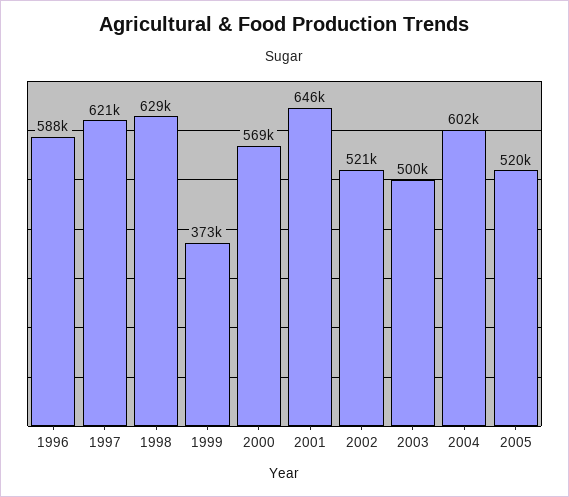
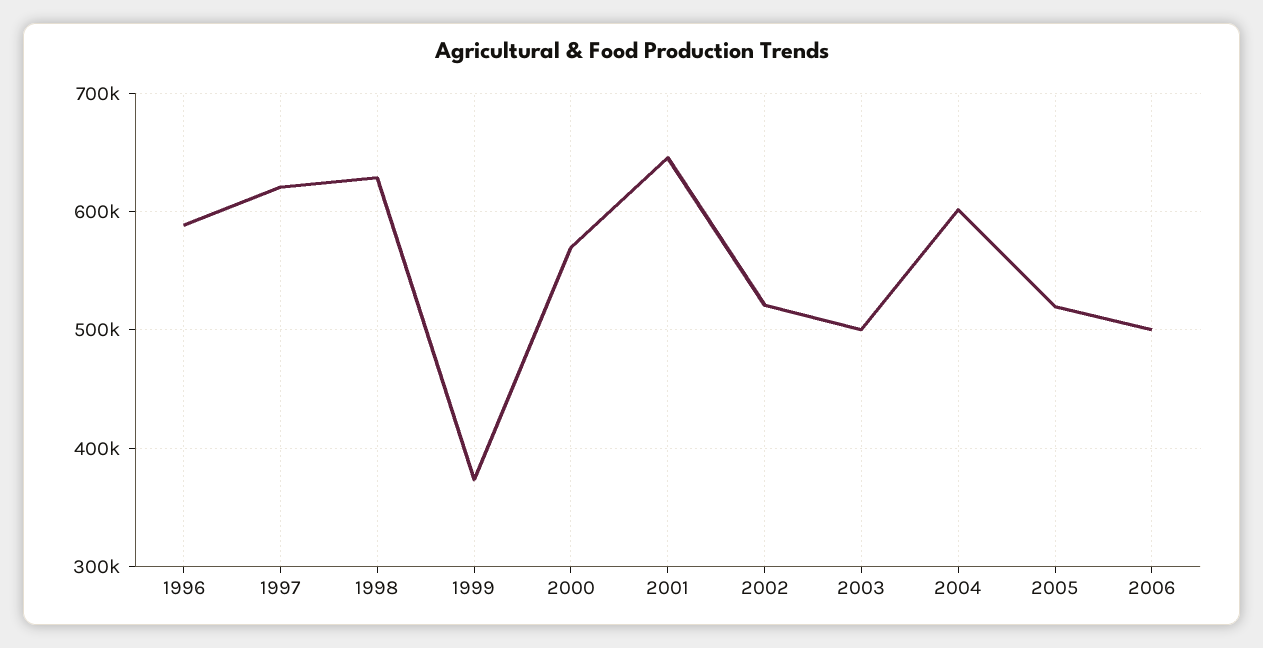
2006: none -> 500000

